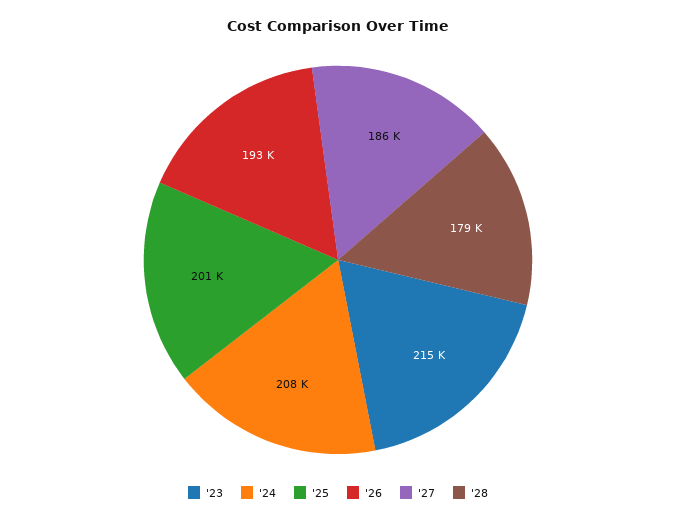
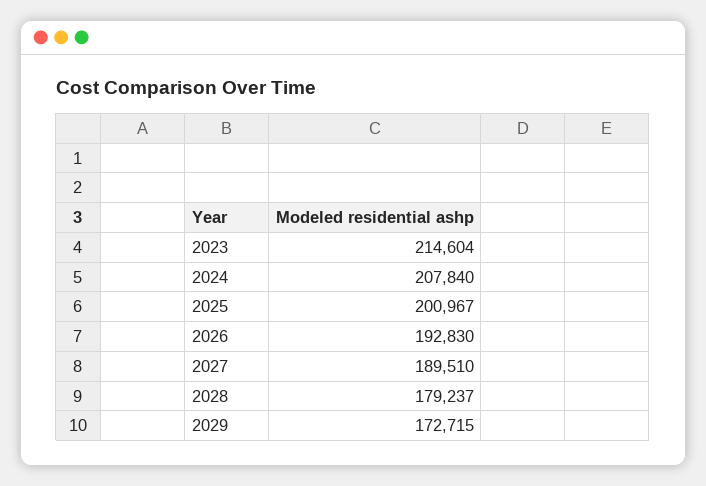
'27: 186000 -> 189510
2029: none -> 172715

